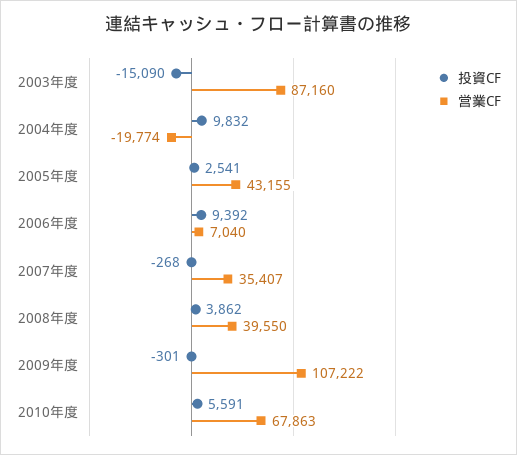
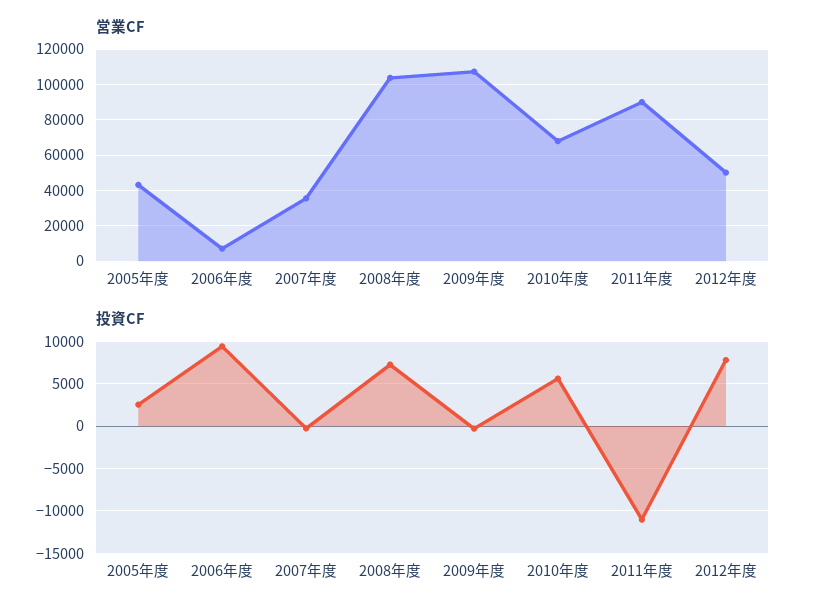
投資CF, 2003年度: -15090 -> none
営業CF, 2003年度: 87160 -> none
投資CF, 2004年度: 9832 -> none
営業CF, 2004年度: -19774 -> none
投資CF, 2008年度: 3862 -> 7000
営業CF, 2008年度: 39550 -> 105000
営業CF, 2011年度: none -> 90000
営業CF, 2012年度: none -> 50000
投資CF, 2011年度: none -> -11000
投資CF, 2012年度: none -> 8000

